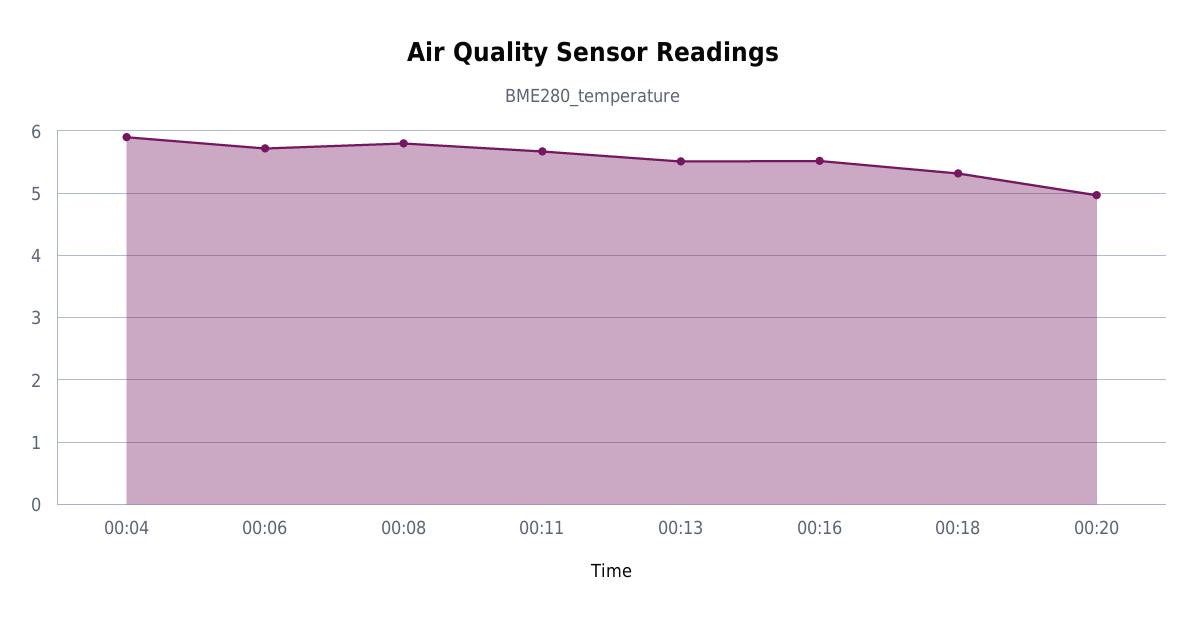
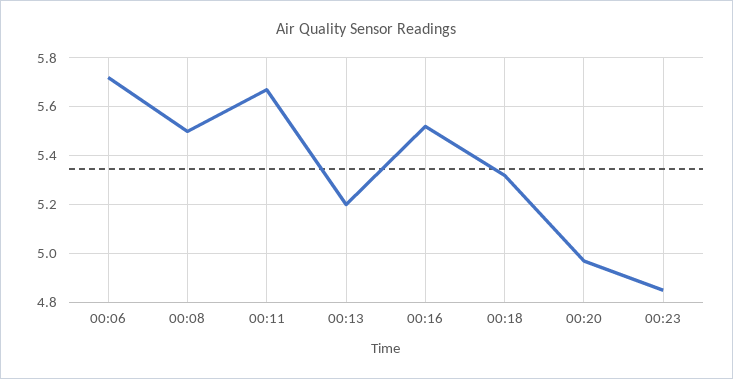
00:04: 5.9 -> none
00:08: 5.8 -> 5.5
00:13: 5.5 -> 5.2
00:23: none -> 4.85

